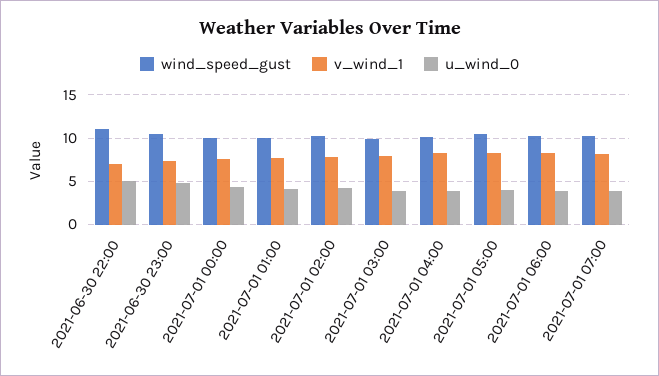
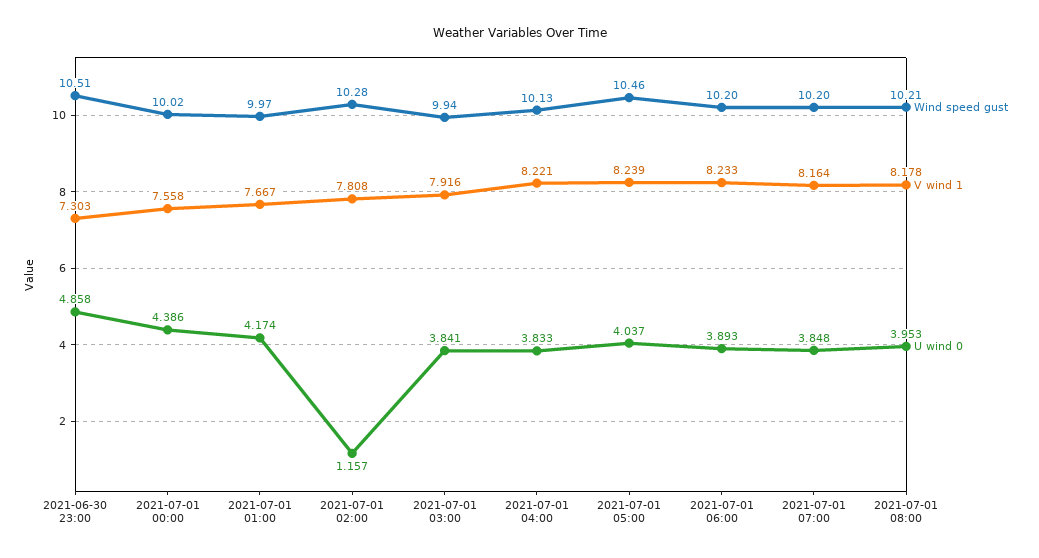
wind_speed_gust, 2021-06-30 22:00: 11 -> none
v_wind_1, 2021-06-30 22:00: 7 -> none
u_wind_0, 2021-06-30 22:00: 5 -> none
u_wind_0, 2021-07-01 02:00: 4 -> 1.157
wind_speed_gust, 2021-07-01 08:00: none -> 10.21
v_wind_1, 2021-07-01 08:00: none -> 8.178
u_wind_0, 2021-07-01 08:00: none -> 3.953

